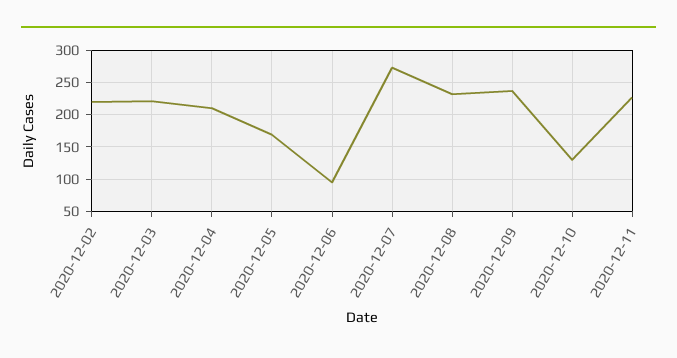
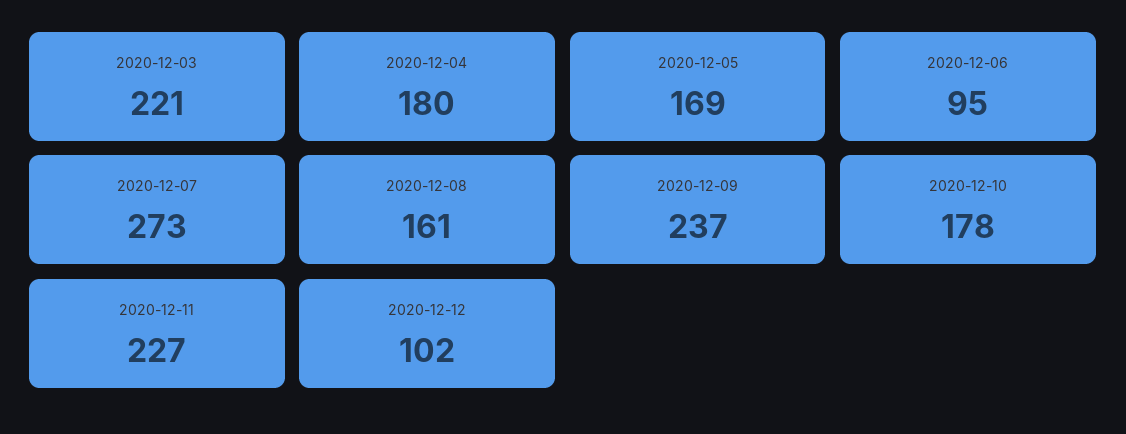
2020-12-02: 220 -> none
2020-12-04: 210 -> 180
2020-12-08: 230 -> 161
2020-12-10: 130 -> 178
2020-12-12: none -> 102

